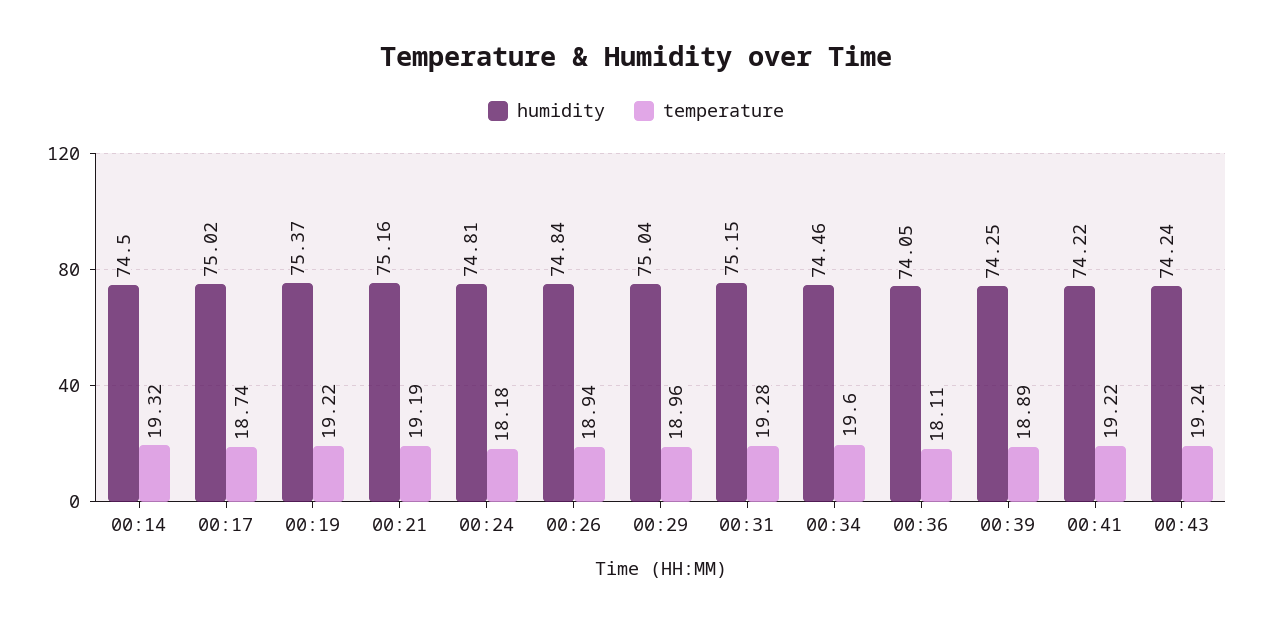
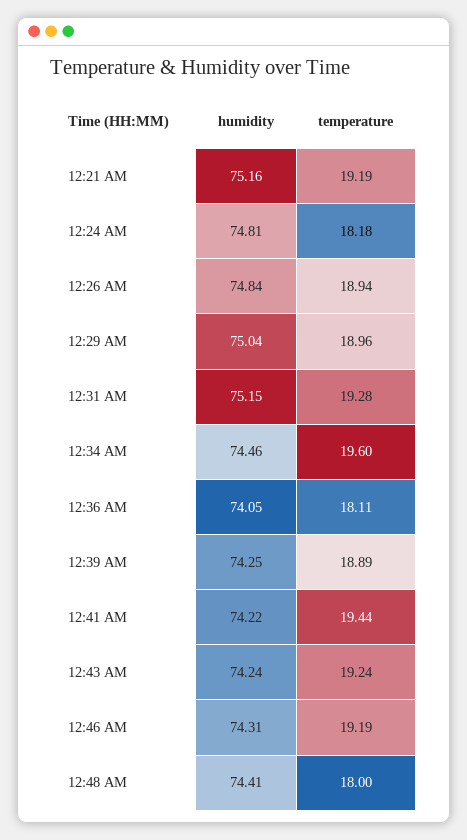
humidity, 00:14: 74.5 -> none
temperature, 00:14: 19.32 -> none
humidity, 00:17: 75.02 -> none
temperature, 00:17: 18.74 -> none
humidity, 00:19: 75.37 -> none
temperature, 00:19: 19.22 -> none
temperature, 00:41: 19.22 -> 19.44
humidity, 12:46 AM: none -> 74.31
temperature, 12:46 AM: none -> 19.19
humidity, 12:48 AM: none -> 74.41
temperature, 12:48 AM: none -> 18

